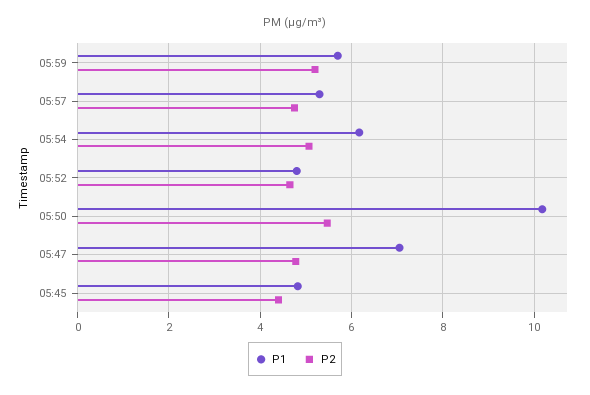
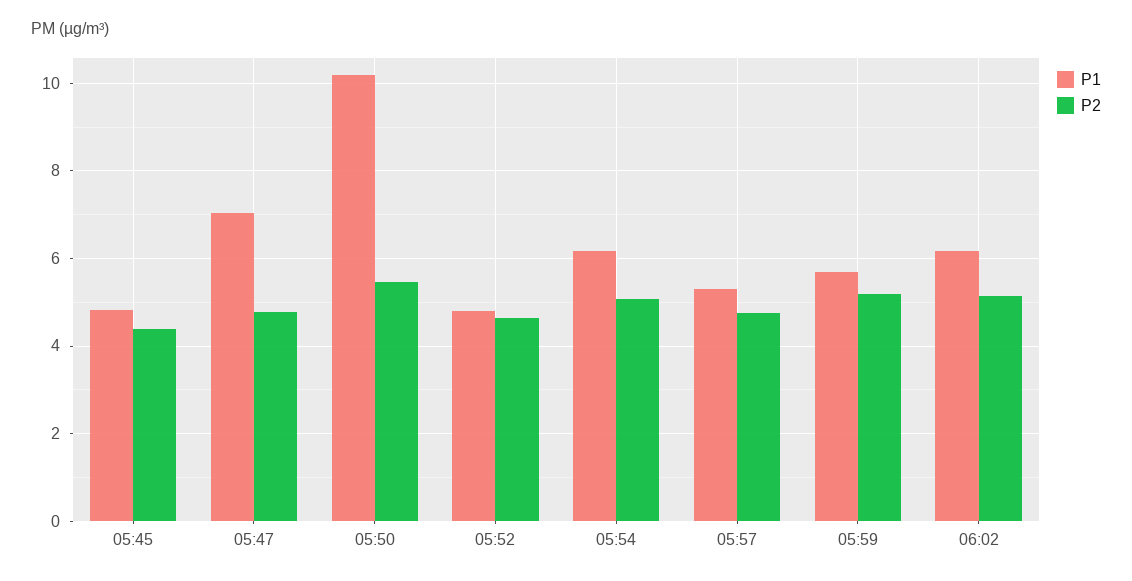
P1, 06:02: none -> 6.2
P2, 06:02: none -> 5.2

